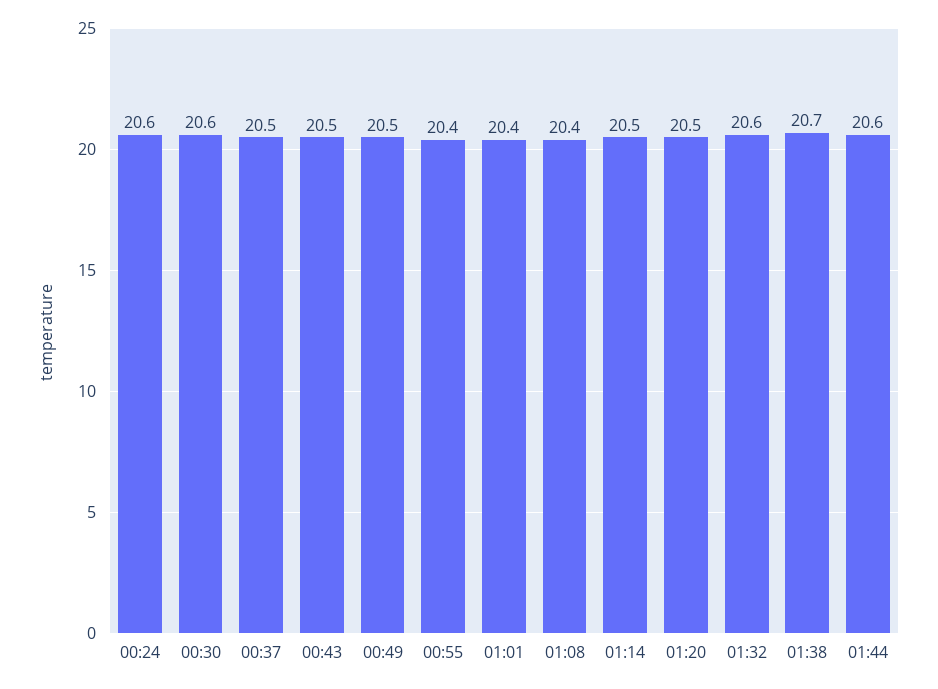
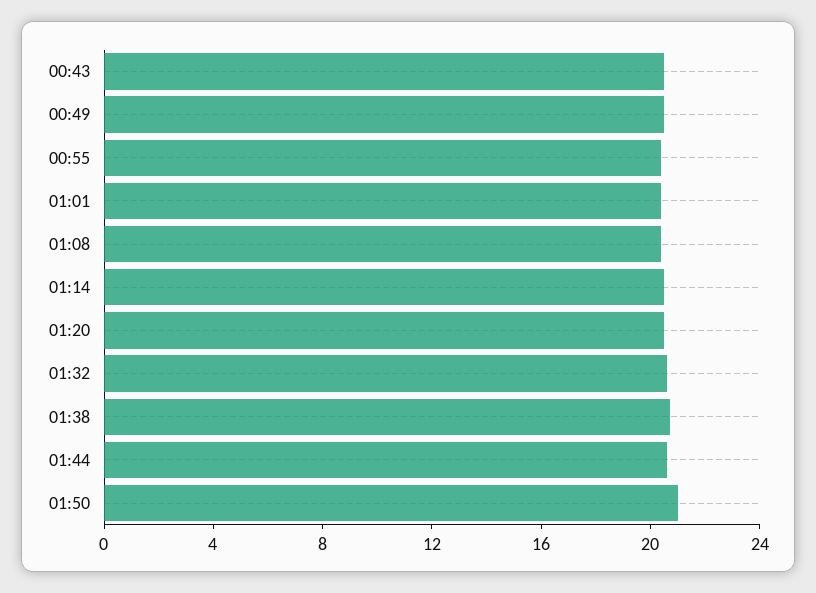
00:24: 20.6 -> none
00:30: 20.6 -> none
00:37: 20.5 -> none
01:50: none -> 21

